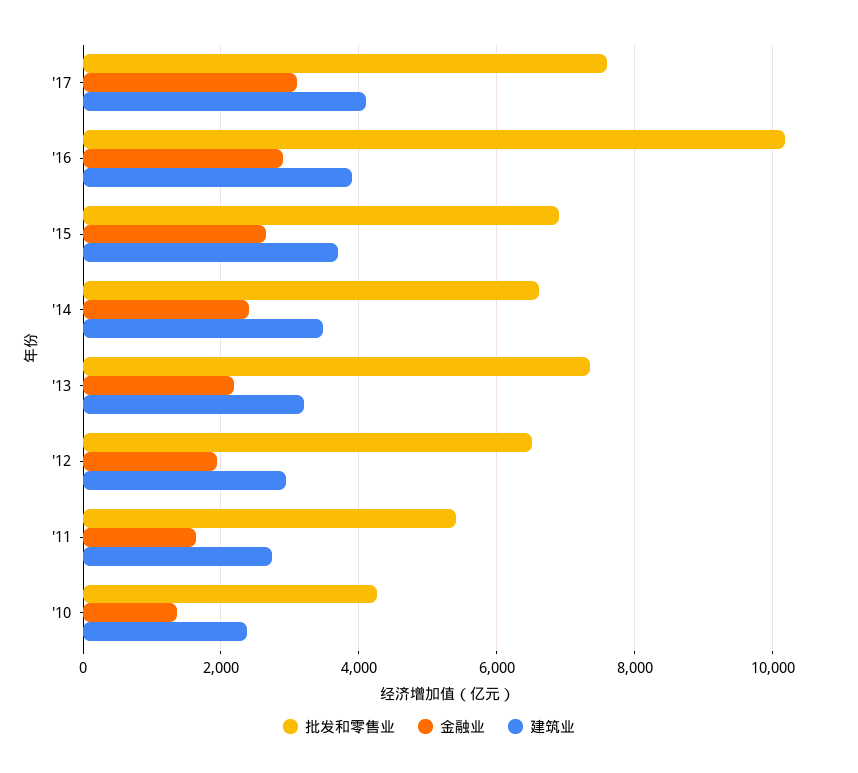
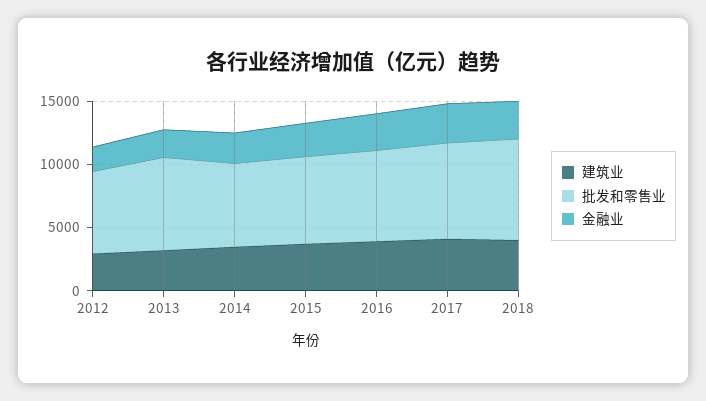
批发和零售业, '16: 10200 -> 7000
批发和零售业, '11: 5400 -> none
金融业, '11: 1600 -> none
建筑业, '11: 2800 -> none
批发和零售业, '10: 4200 -> none
金融业, '10: 1400 -> none
建筑业, '10: 2400 -> none
建筑业, 2018: none -> 4000
批发和零售业, 2018: none -> 8000
金融业, 2018: none -> 3000

